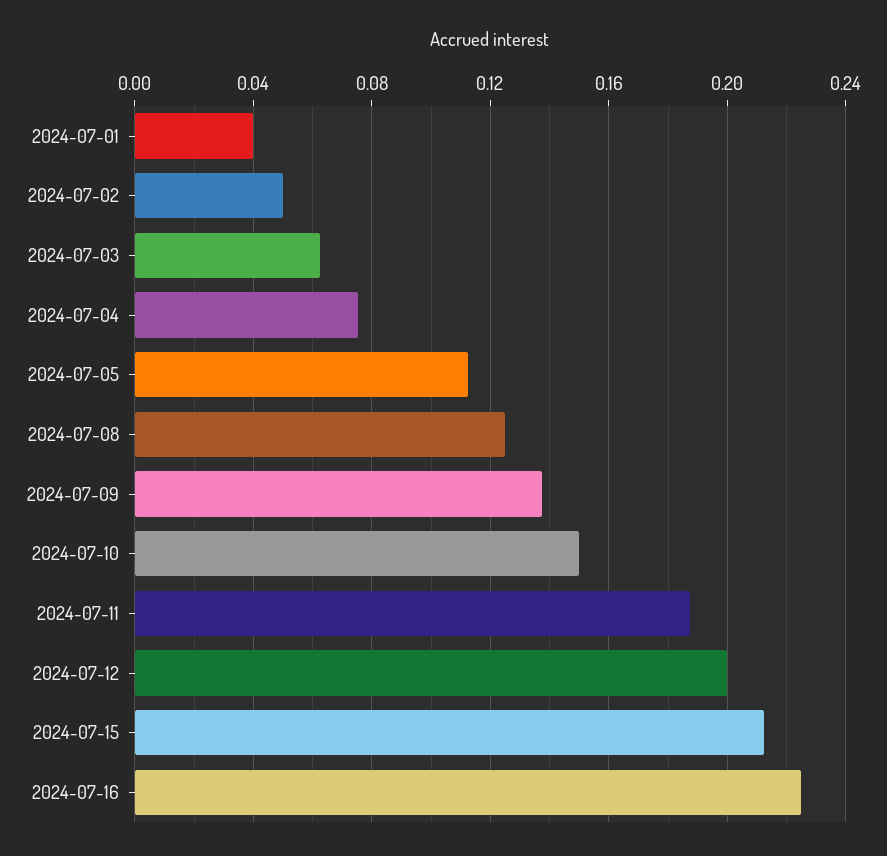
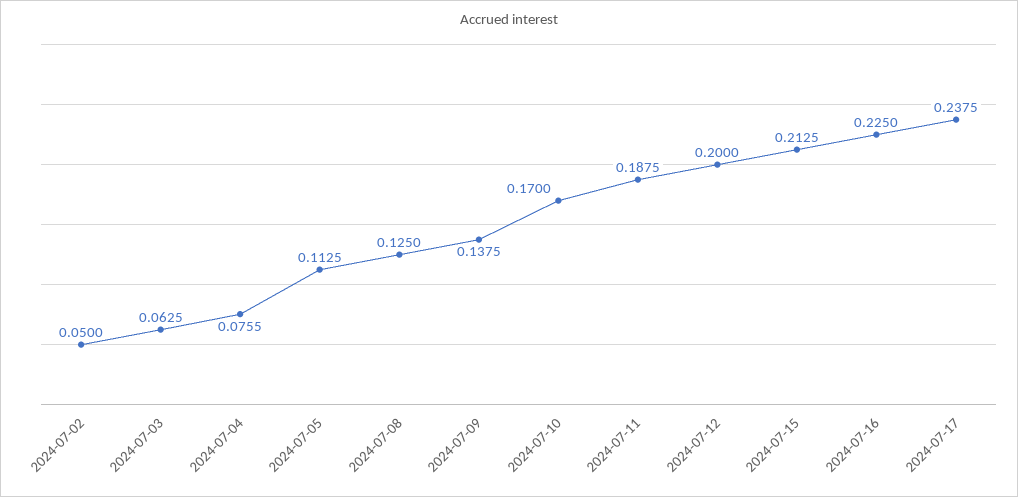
2024-07-01: 0.04 -> none
2024-07-10: 0.15 -> 0.17
2024-07-17: none -> 0.2375

